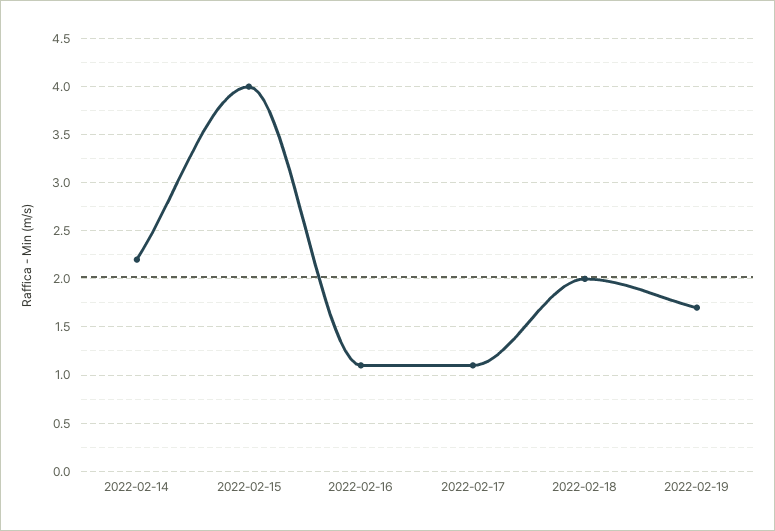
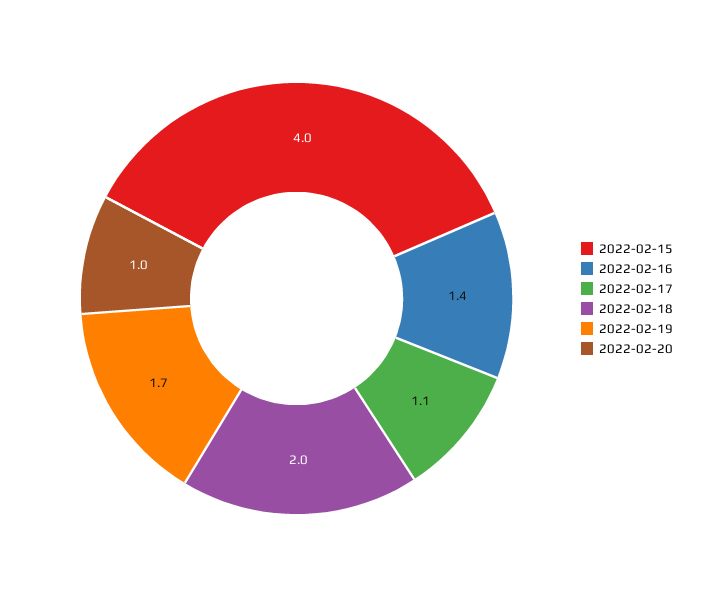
2022-02-14: 2.2 -> none
2022-02-16: 1.1 -> 1.4
2022-02-20: none -> 1

